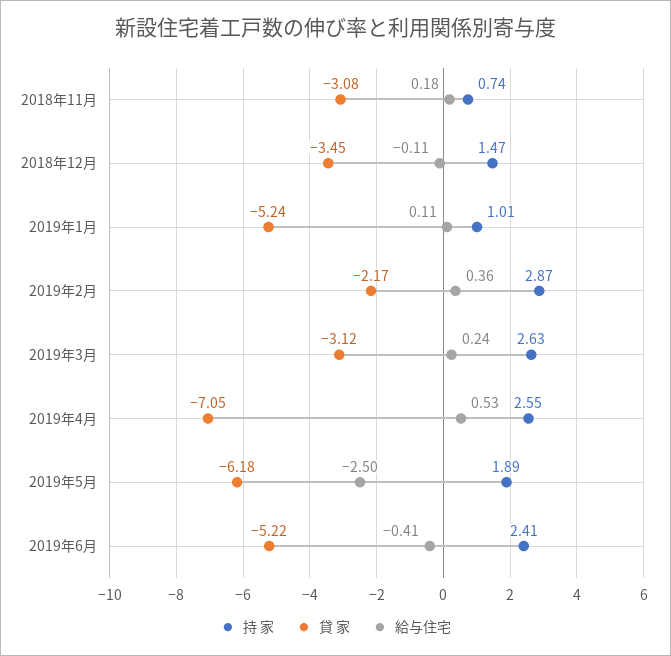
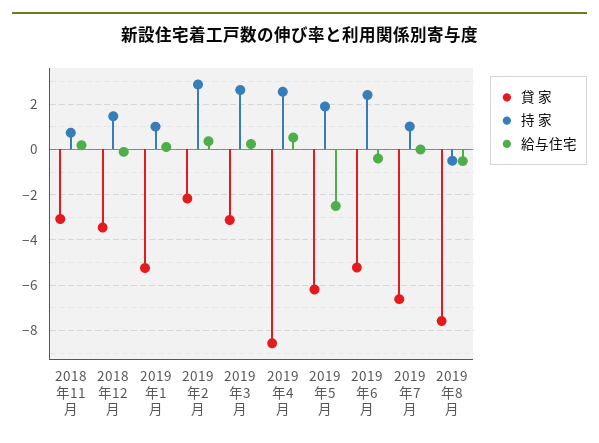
貸 家, 2019年4月: -7.05 -> -8.5
貸 家, 2019年7月: none -> -6.5
持 家, 2019年7月: none -> 1
給与住宅, 2019年7月: none -> 0
貸 家, 2019年8月: none -> -7.5
持 家, 2019年8月: none -> -0.5
給与住宅, 2019年8月: none -> -0.5

